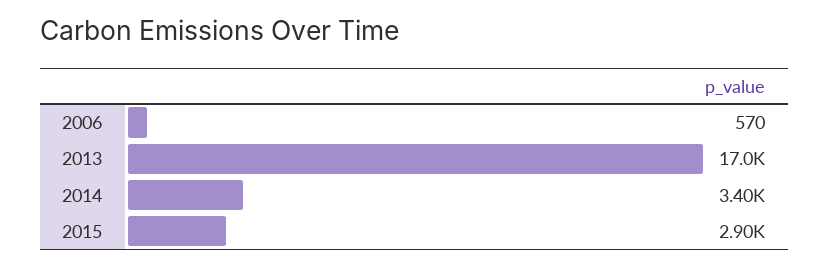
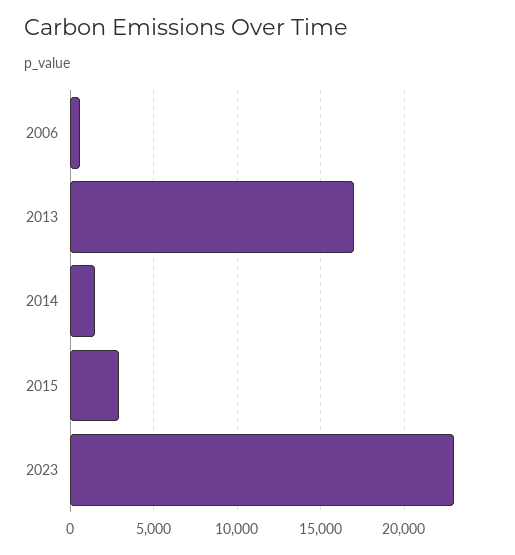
2014: 3400 -> 1500
2023: none -> 23000

